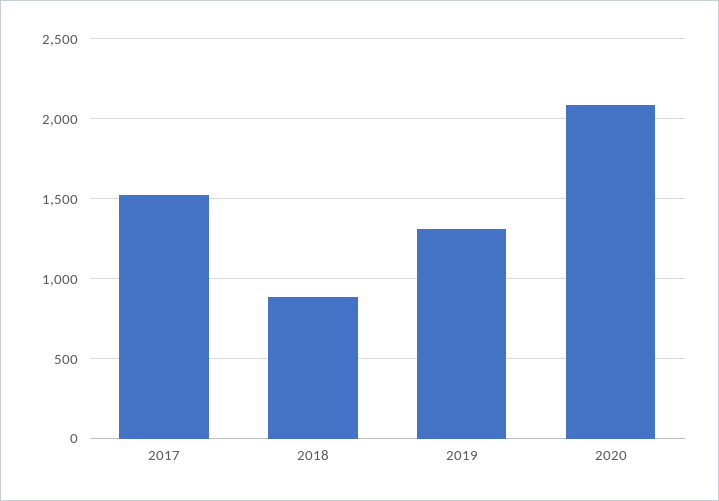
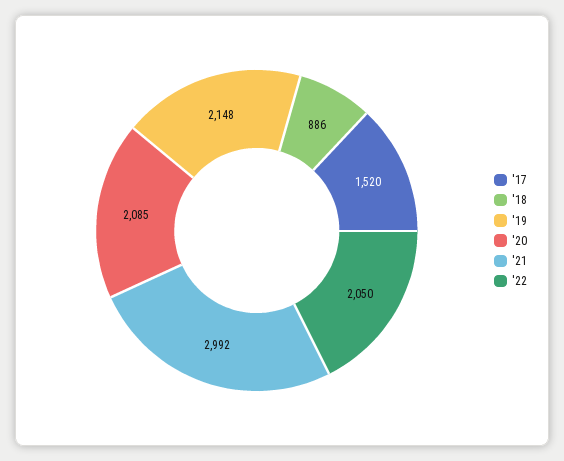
2019: 1300 -> 2148
'21: none -> 2992
'22: none -> 2050

